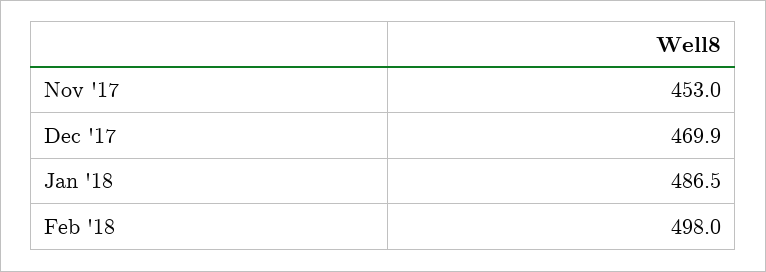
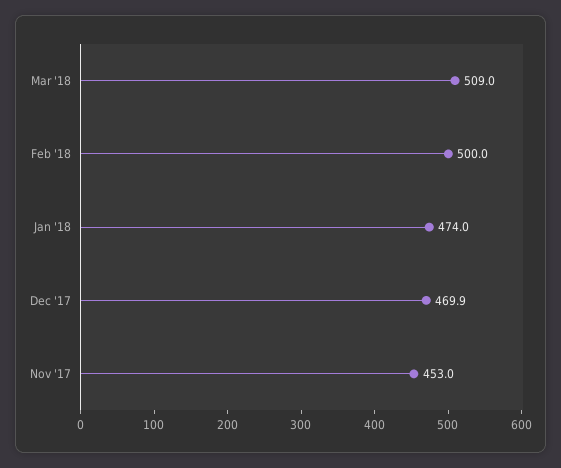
Jan '18: 486.5 -> 474
Feb '18: 498 -> 500
Mar '18: none -> 509

